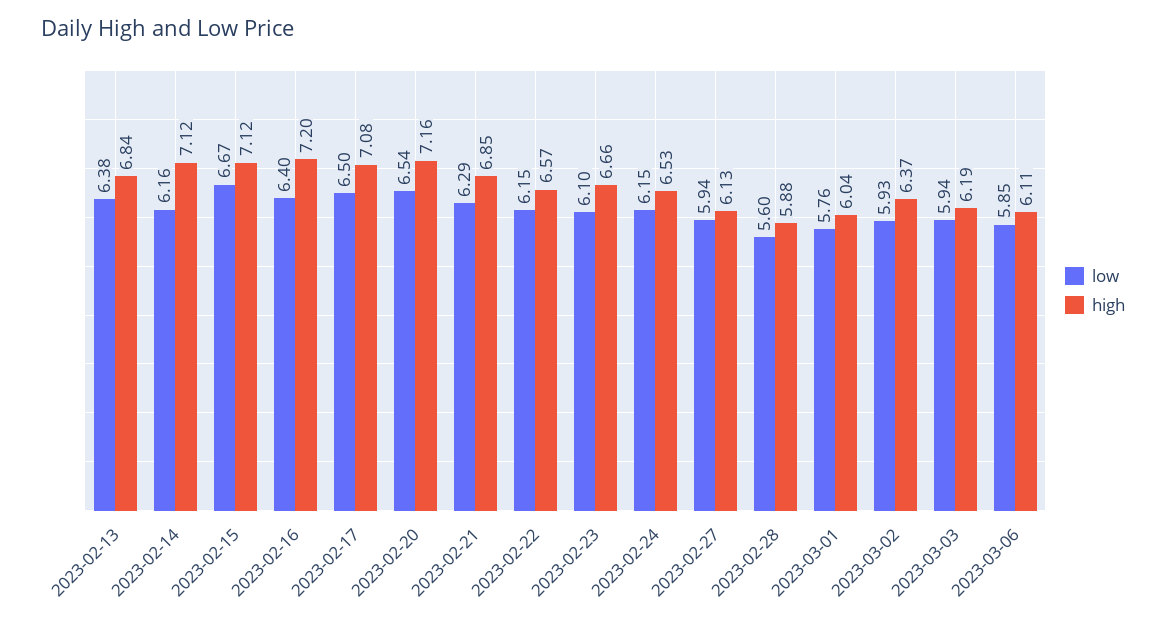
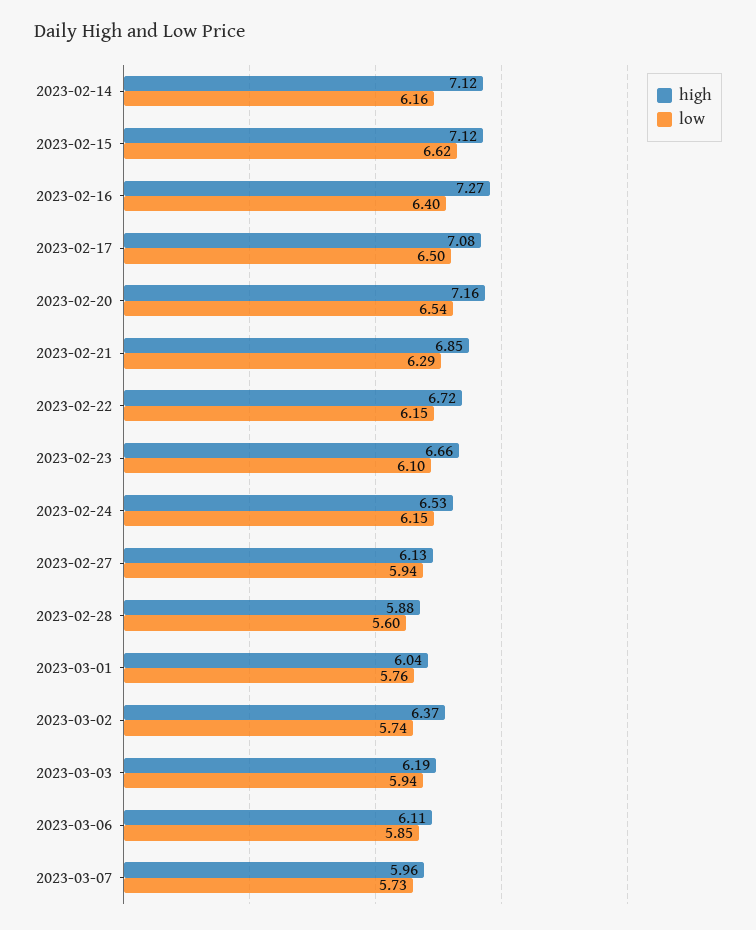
low, 2023-02-13: 6.38 -> none
high, 2023-02-13: 6.84 -> none
low, 2023-02-15: 6.67 -> 6.62
high, 2023-02-16: 7.2 -> 7.27
high, 2023-02-22: 6.57 -> 6.72
low, 2023-03-02: 5.93 -> 5.74
high, 2023-03-07: none -> 5.96
low, 2023-03-07: none -> 5.73

